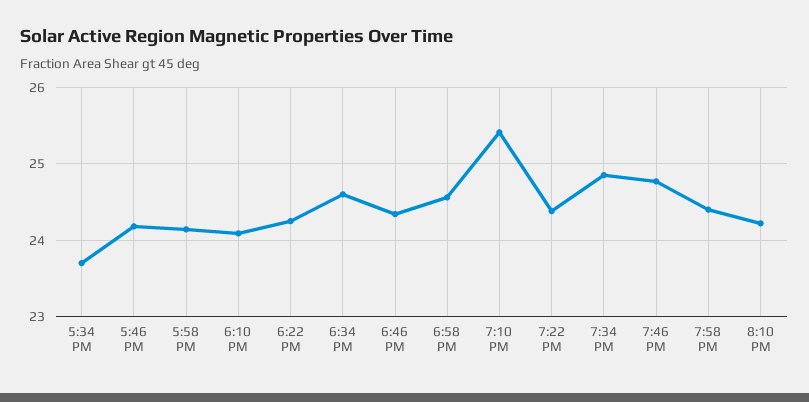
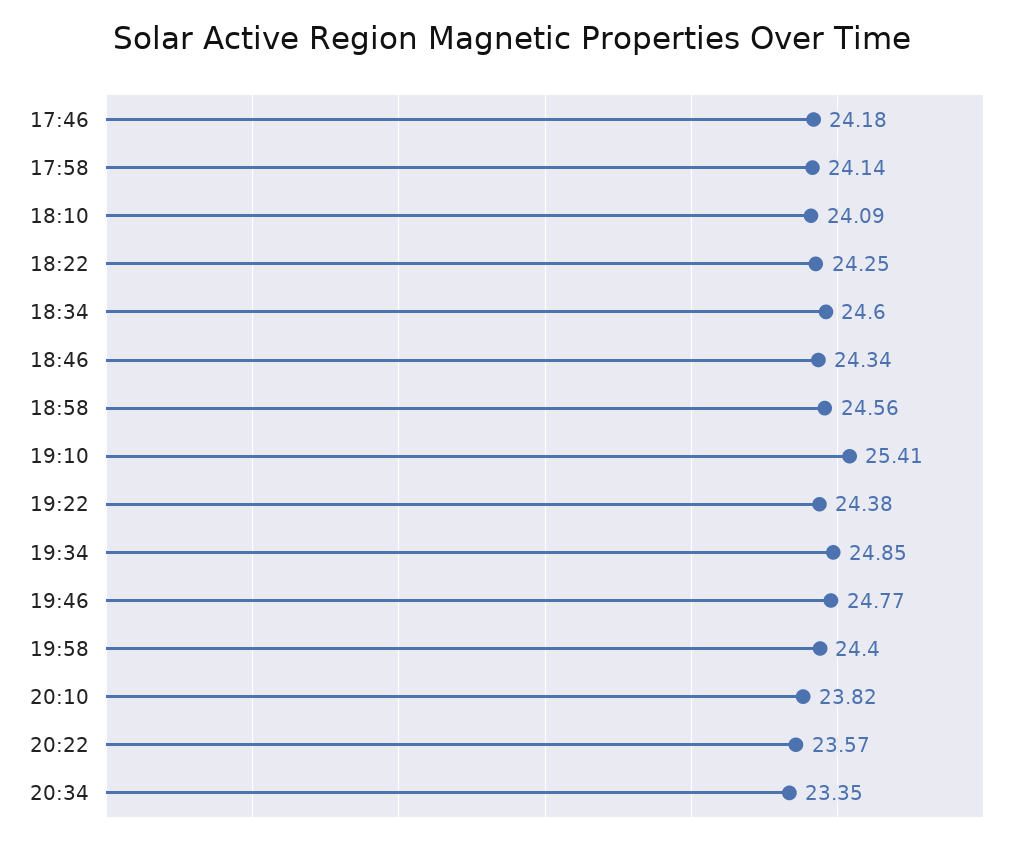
5:34 PM: 23.7 -> none
8:10 PM: 24.2 -> 23.82
20:22: none -> 23.57
20:34: none -> 23.35

